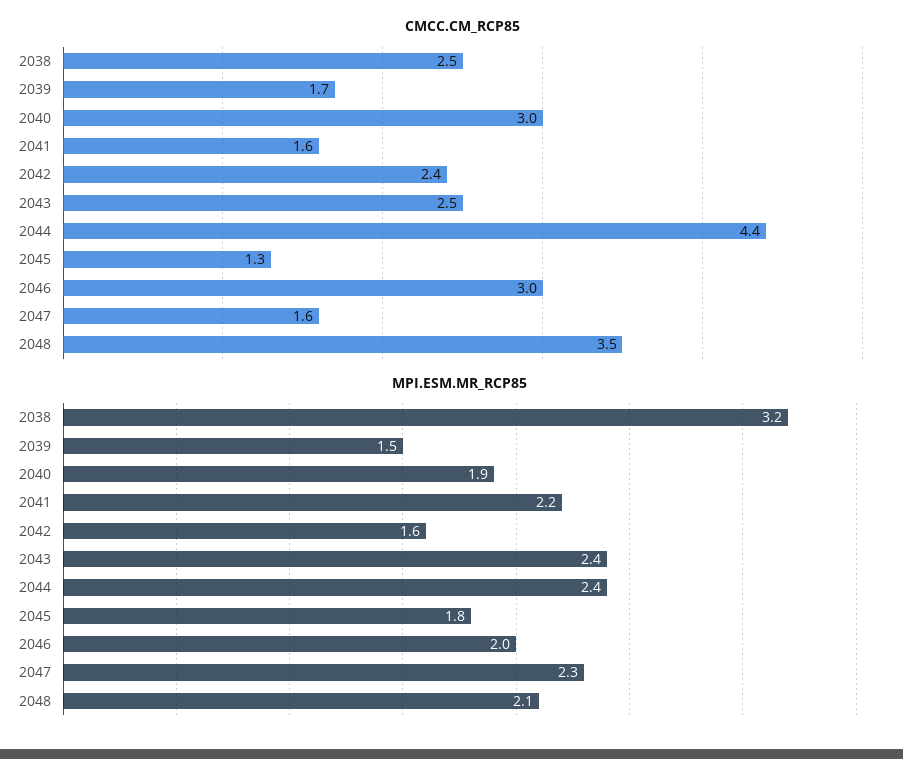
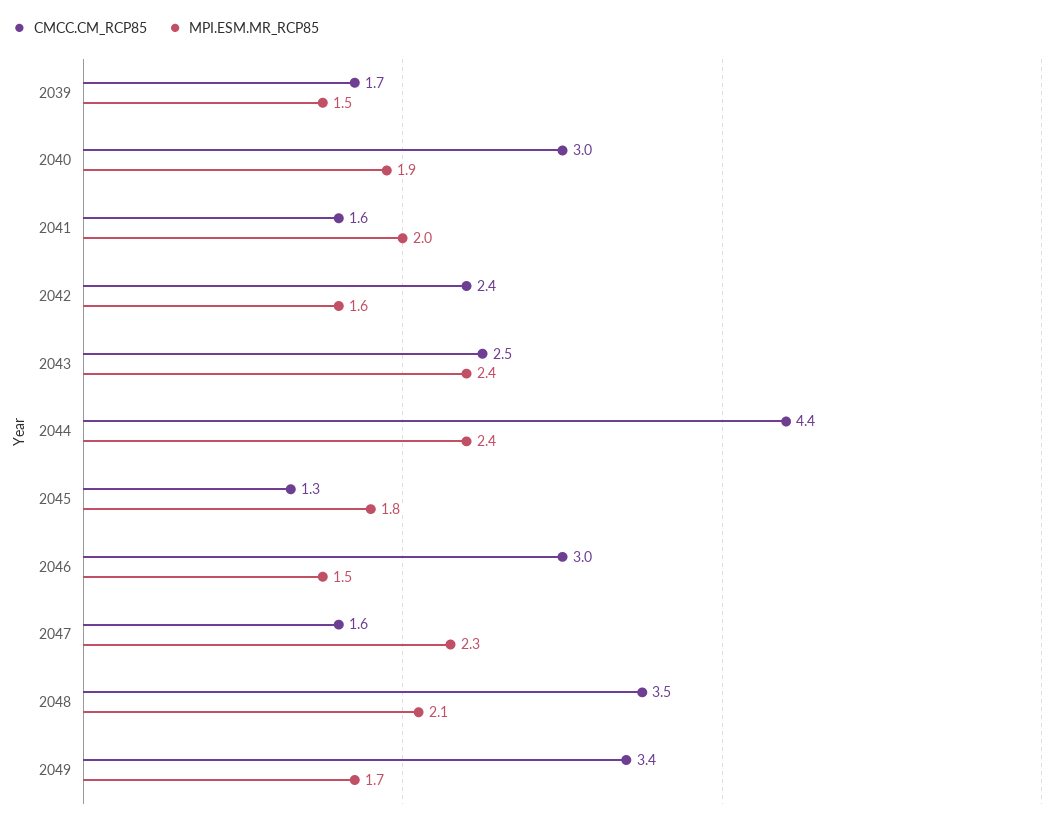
CMCC.CM_RCP85, 2038: 2.5 -> none
MPI.ESM.MR_RCP85, 2038: 3.2 -> none
MPI.ESM.MR_RCP85, 2041: 2.2 -> 2
MPI.ESM.MR_RCP85, 2046: 2 -> 1.5
CMCC.CM_RCP85, 2049: none -> 3.4
MPI.ESM.MR_RCP85, 2049: none -> 1.7

